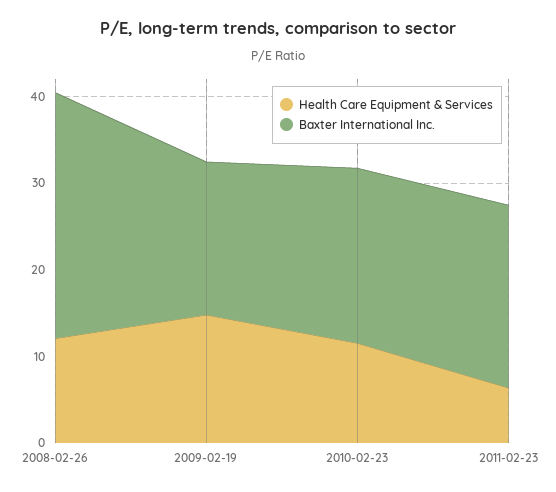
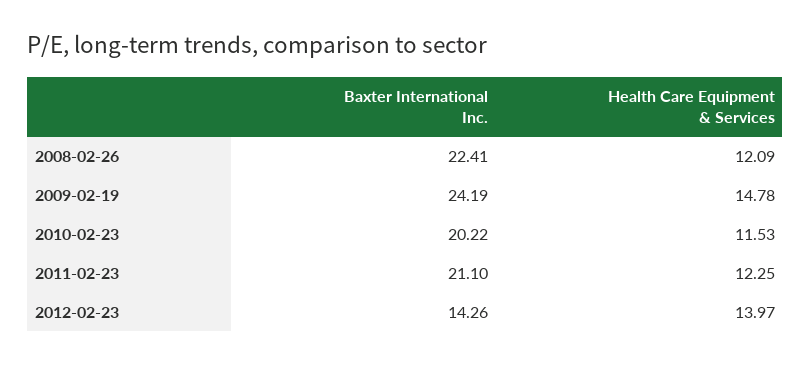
Baxter International Inc., 2008-02-26: 28 -> 22.41
Baxter International Inc., 2009-02-19: 18 -> 24.19
Health Care Equipment & Services, 2011-02-23: 6 -> 12.25
Baxter International Inc., 2012-02-23: none -> 14.26
Health Care Equipment & Services, 2012-02-23: none -> 13.97

